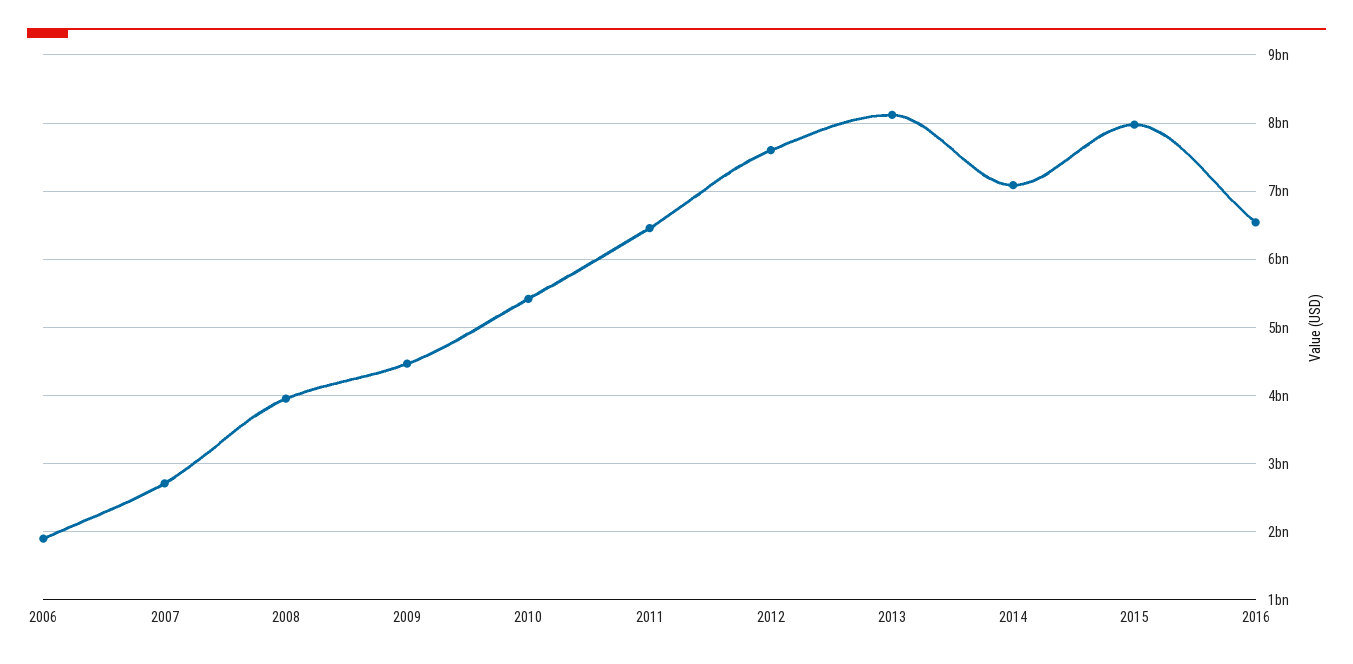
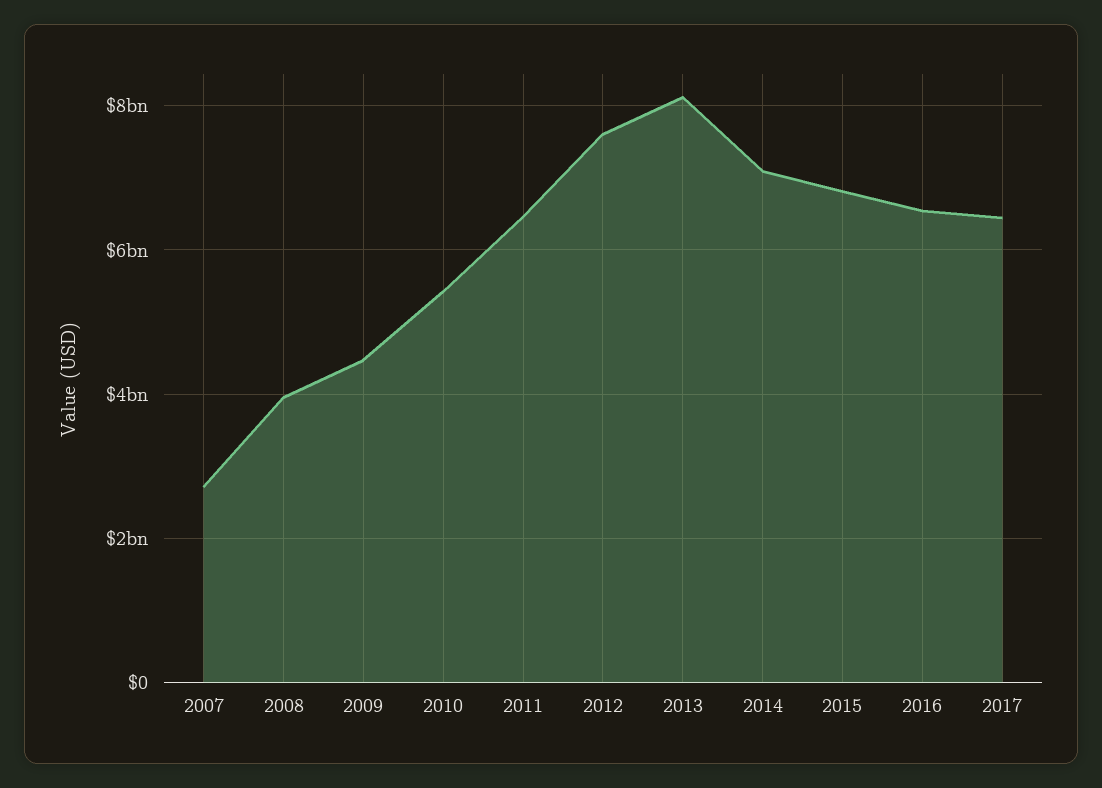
2006: 1900000000 -> none
2015: 8000000000 -> 6800000000
2017: none -> 6400000000

